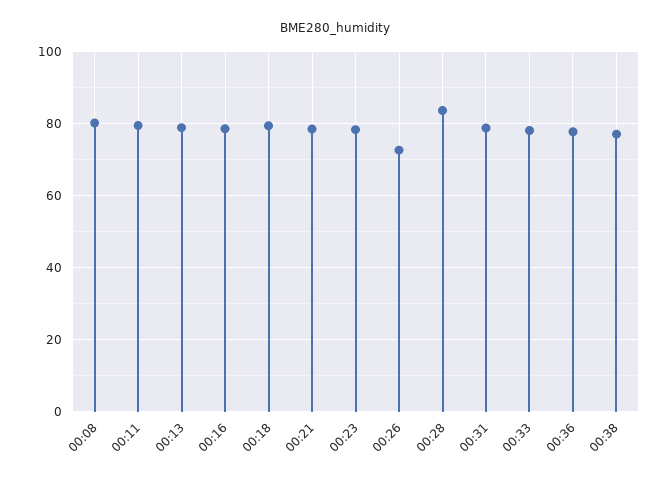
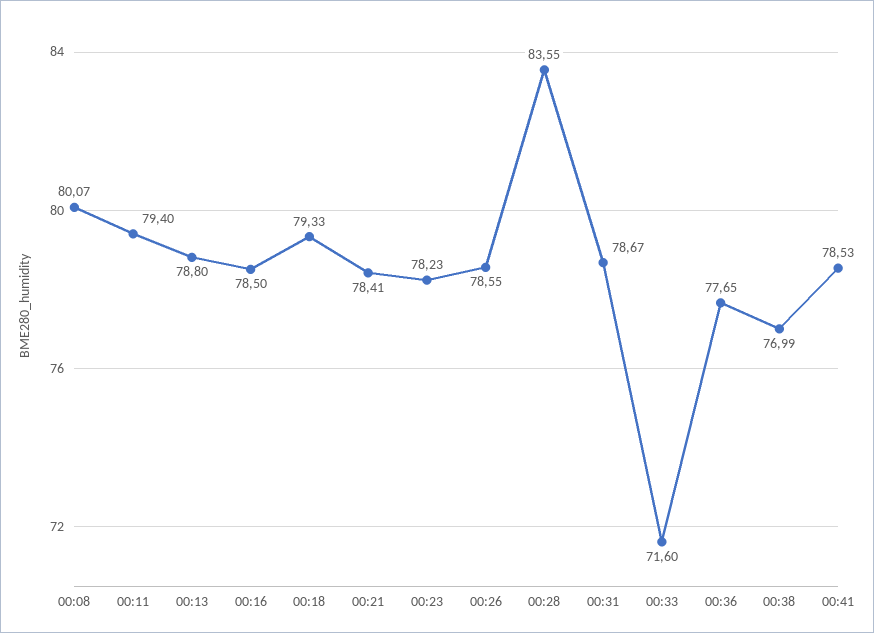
00:26: 72 -> 78.55
00:33: 78 -> 71.6
00:41: none -> 78.53

